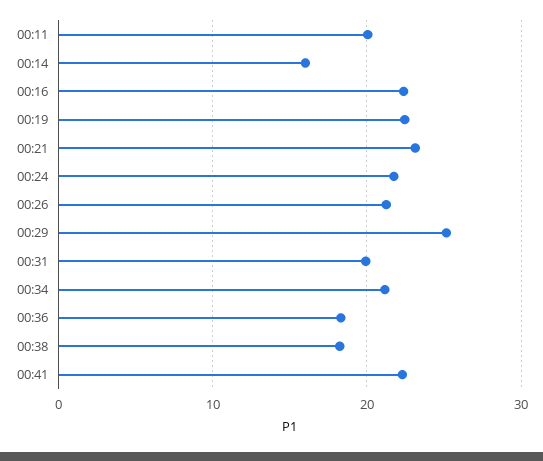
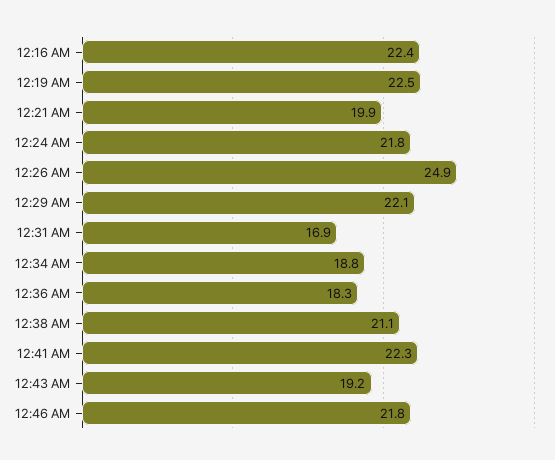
00:11: 20 -> none
00:14: 16 -> none
00:21: 23 -> 19.9
00:26: 21 -> 24.9
00:29: 25 -> 22.1
00:31: 20 -> 16.9
00:34: 21 -> 18.8
00:38: 18 -> 21.1
12:43 AM: none -> 19.2
12:46 AM: none -> 21.8

